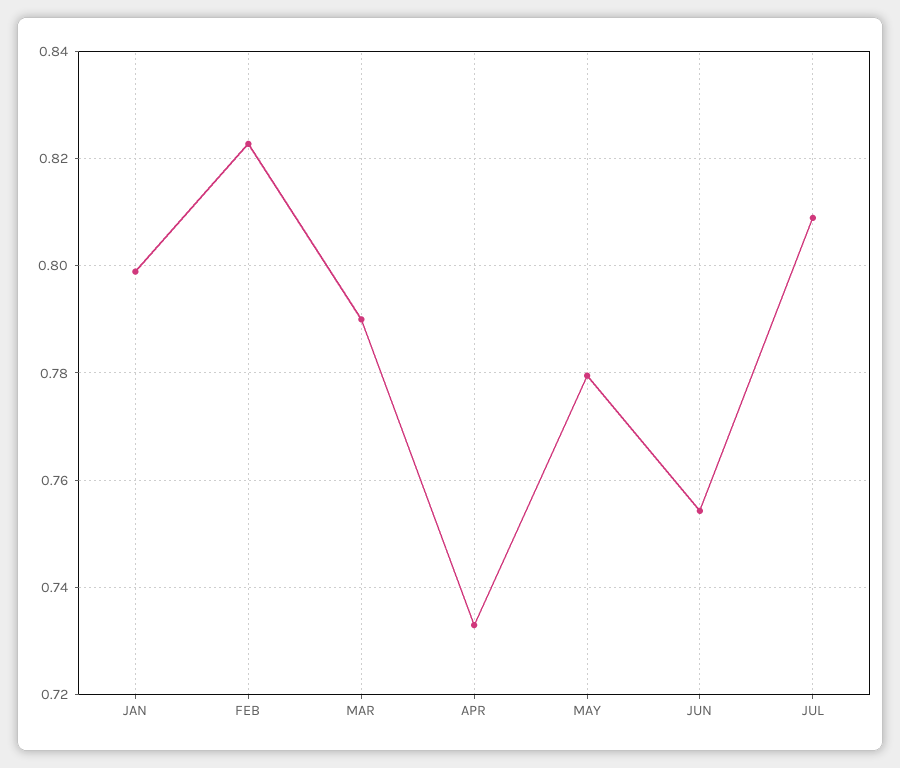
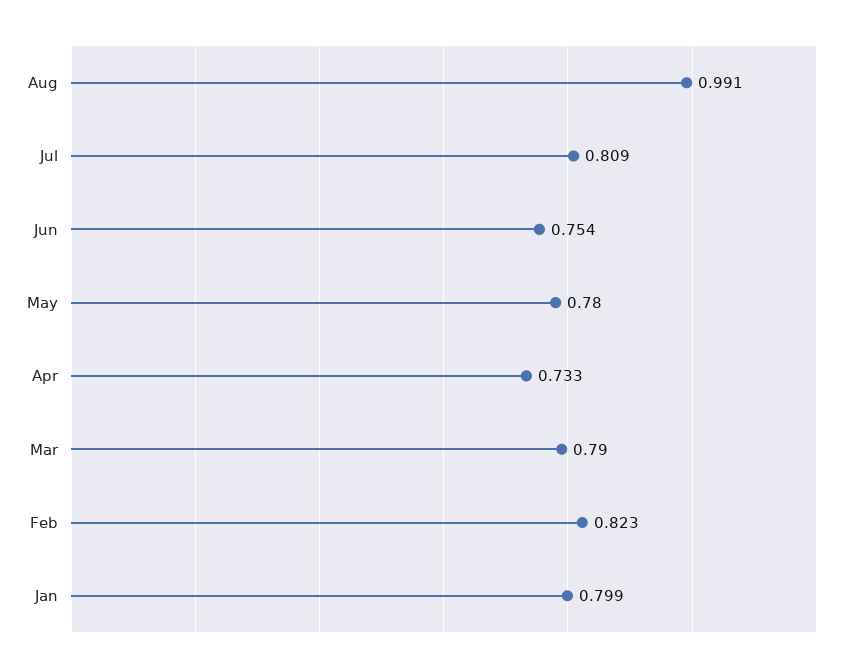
Aug: none -> 0.991

